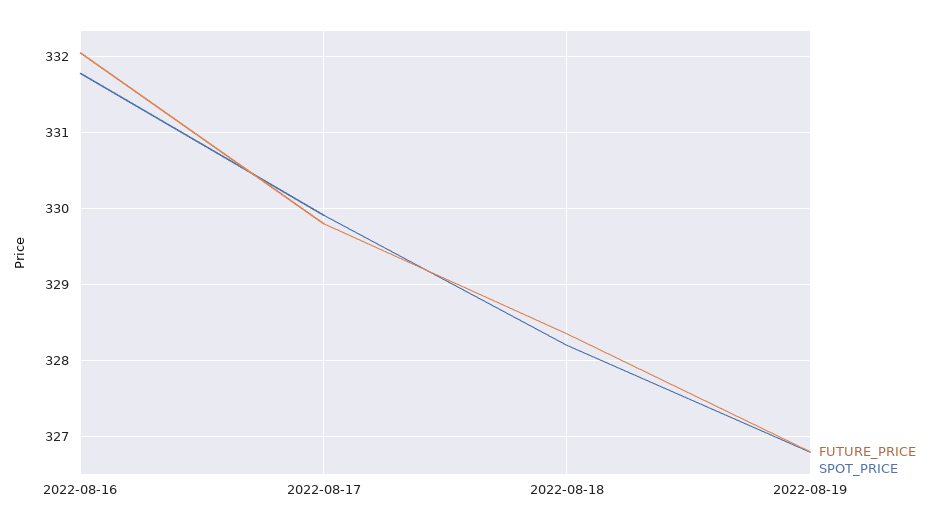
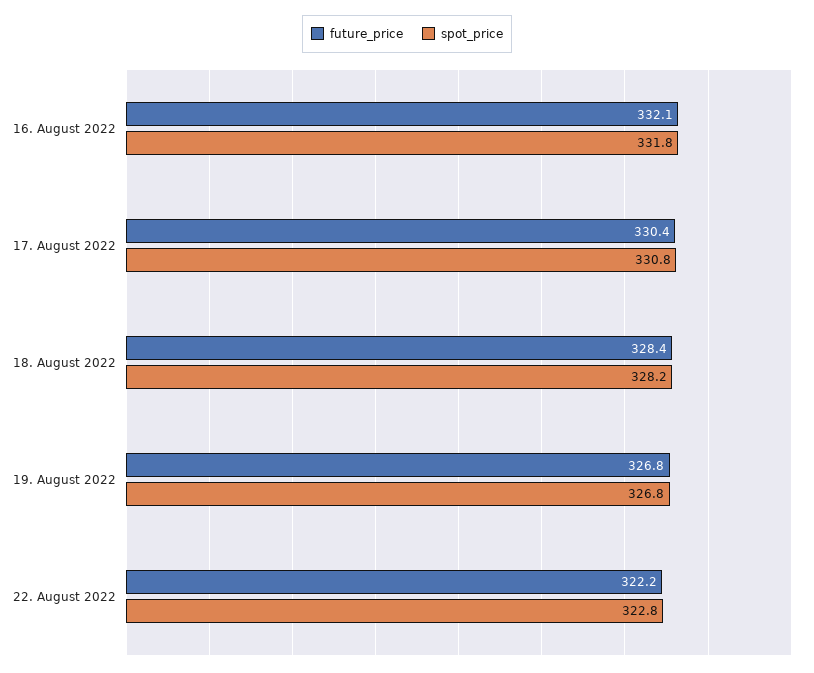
FUTURE_PRICE, 2022-08-17: 329.8 -> 330.4
SPOT_PRICE, 2022-08-17: 329.9 -> 330.8
FUTURE_PRICE, 22. August 2022: none -> 322.2
SPOT_PRICE, 22. August 2022: none -> 322.8

